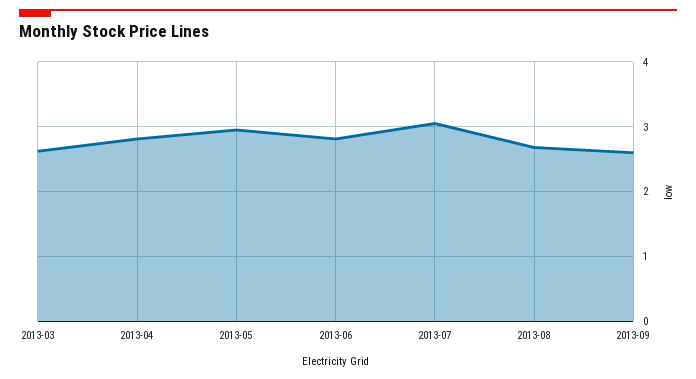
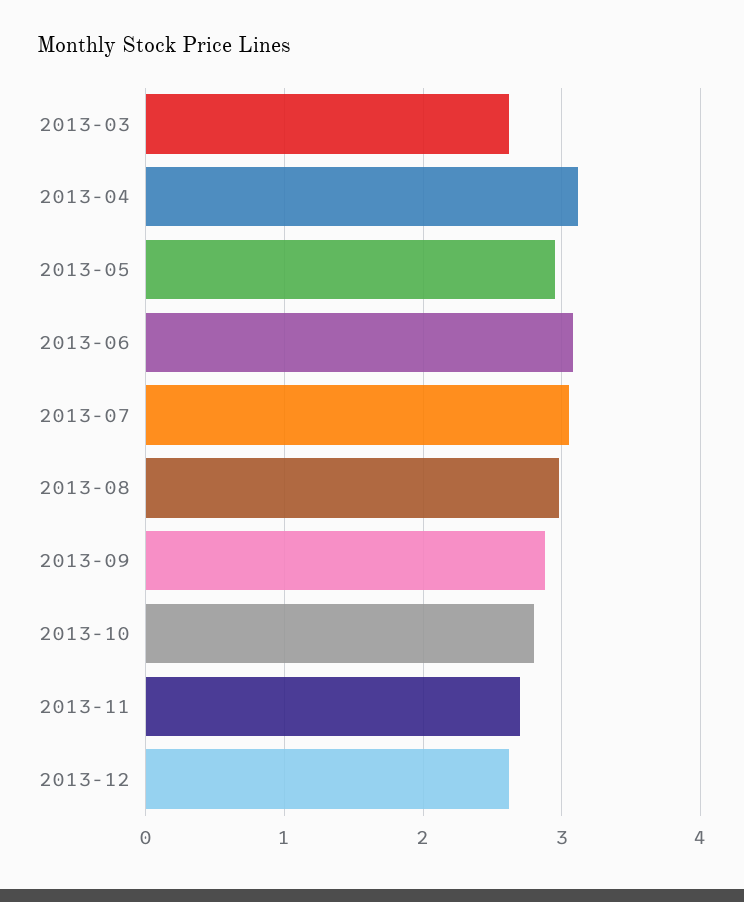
2013-04: 2.8 -> 3.1
2013-06: 2.8 -> 3.1
2013-08: 2.7 -> 3
2013-09: 2.6 -> 2.9
2013-10: none -> 2.8
2013-11: none -> 2.7
2013-12: none -> 2.6

